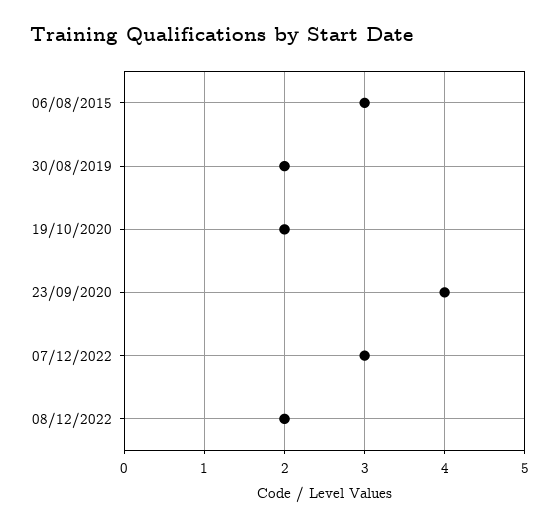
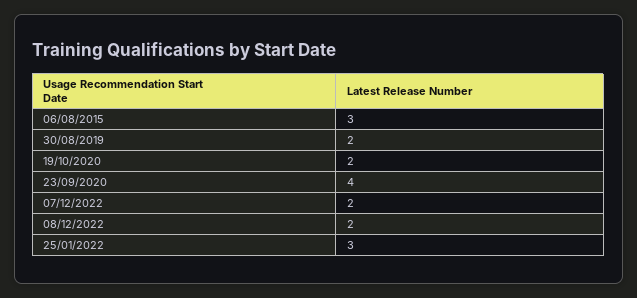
07/12/2022: 3 -> 2
25/01/2022: none -> 3

